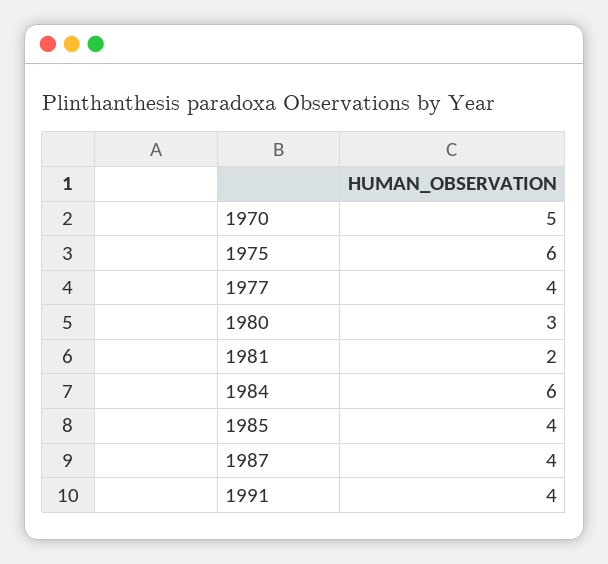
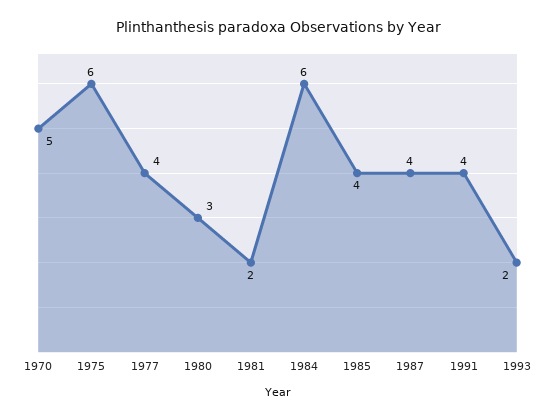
1993: none -> 2

